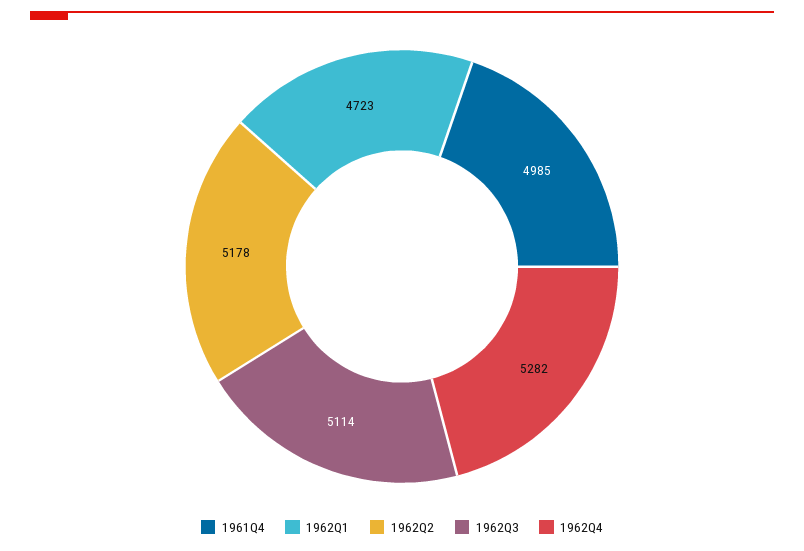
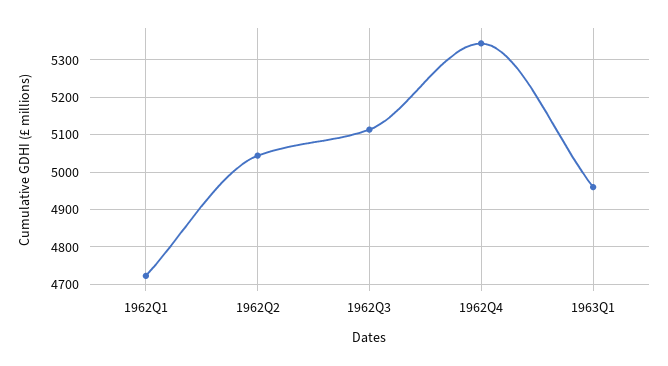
1961Q4: 4985 -> none
1962Q2: 5178 -> 5040
1962Q4: 5282 -> 5340
1963Q1: none -> 4960

